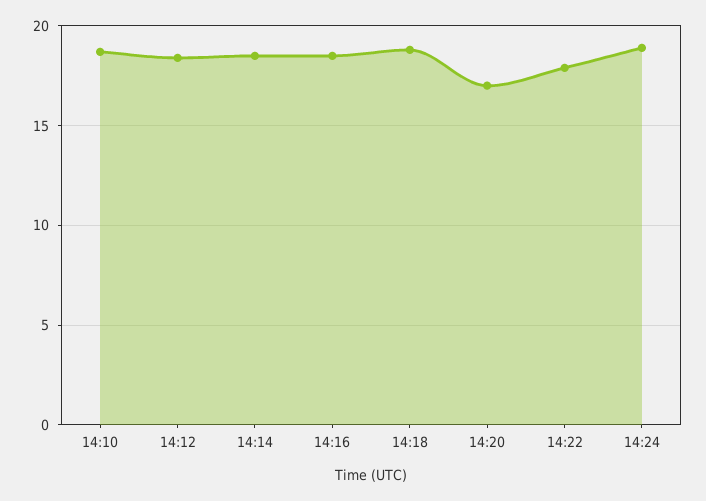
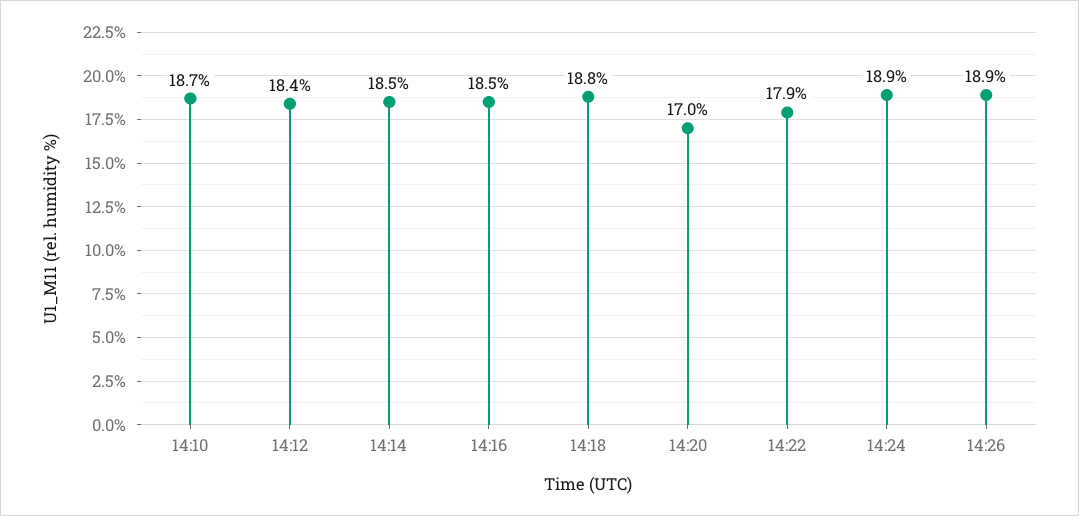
14:26: none -> 18.9

